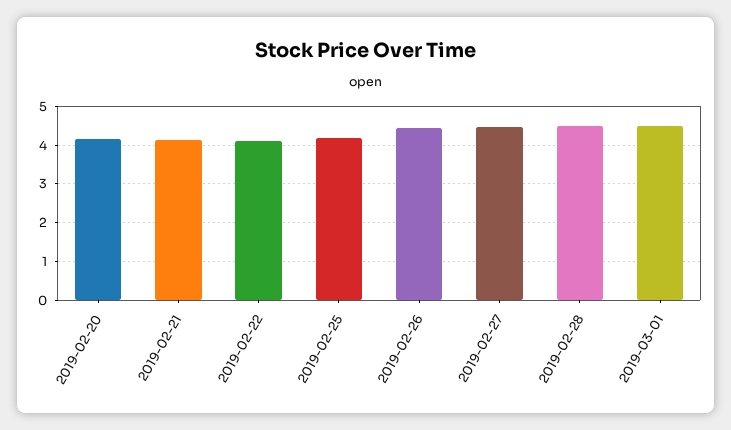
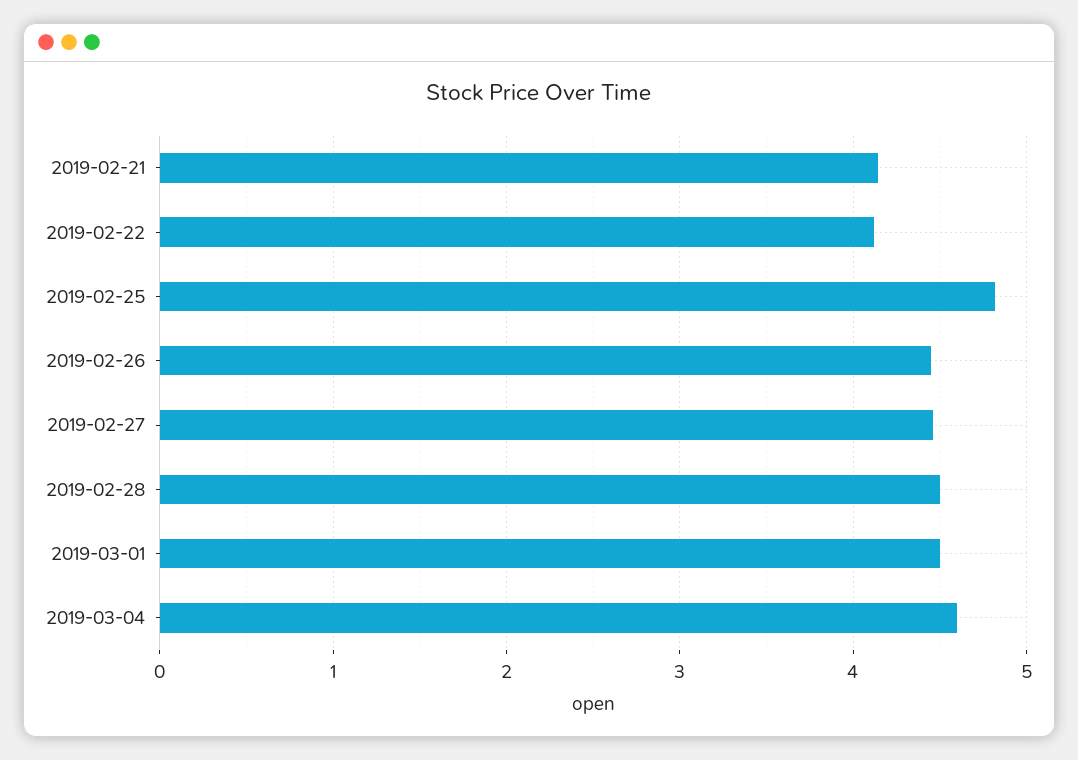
2019-02-20: 4.2 -> none
2019-02-25: 4.2 -> 4.8
2019-03-04: none -> 4.6

